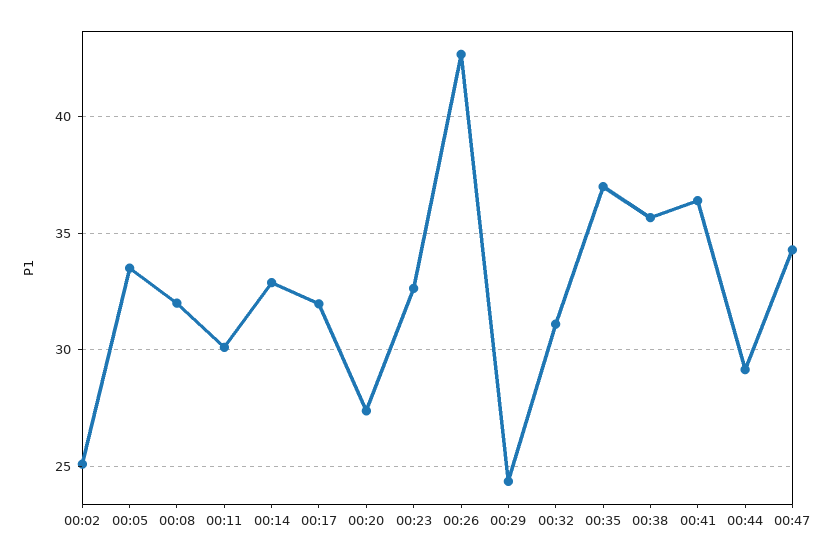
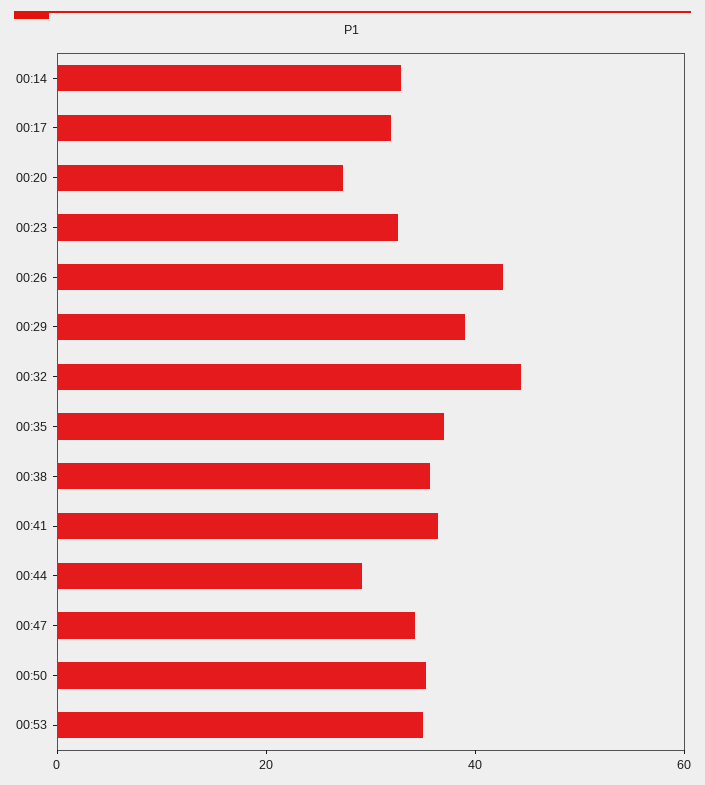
00:02: 25 -> none
00:05: 33.5 -> none
00:08: 32 -> none
00:11: 30 -> none
00:29: 24.5 -> 40
00:32: 31 -> 45
00:50: none -> 35
00:53: none -> 35

